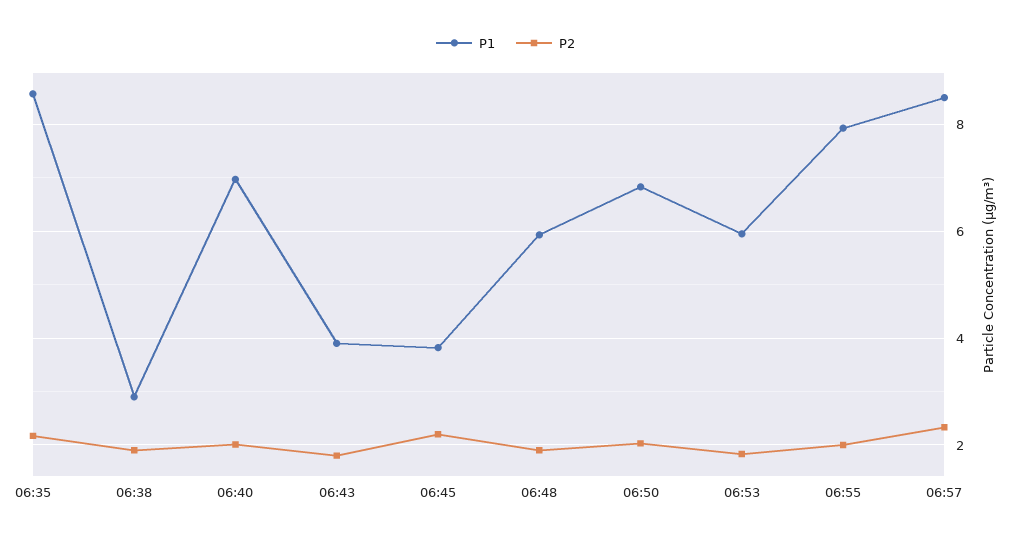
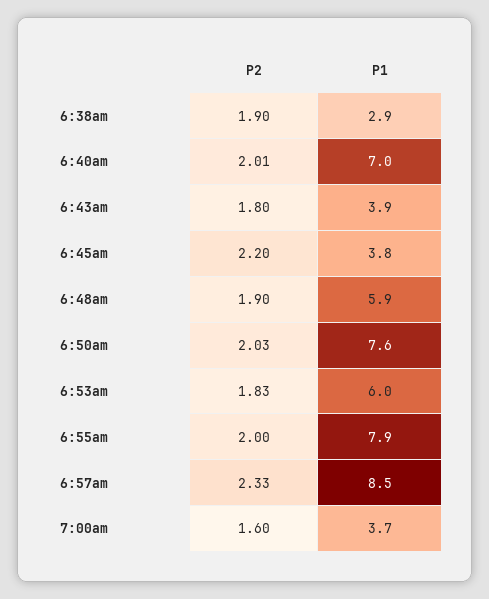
P1, 06:35: 8.6 -> none
P2, 06:35: 2.2 -> none
P1, 06:50: 6.8 -> 7.6
P2, 7:00am: none -> 1.6
P1, 7:00am: none -> 3.7

